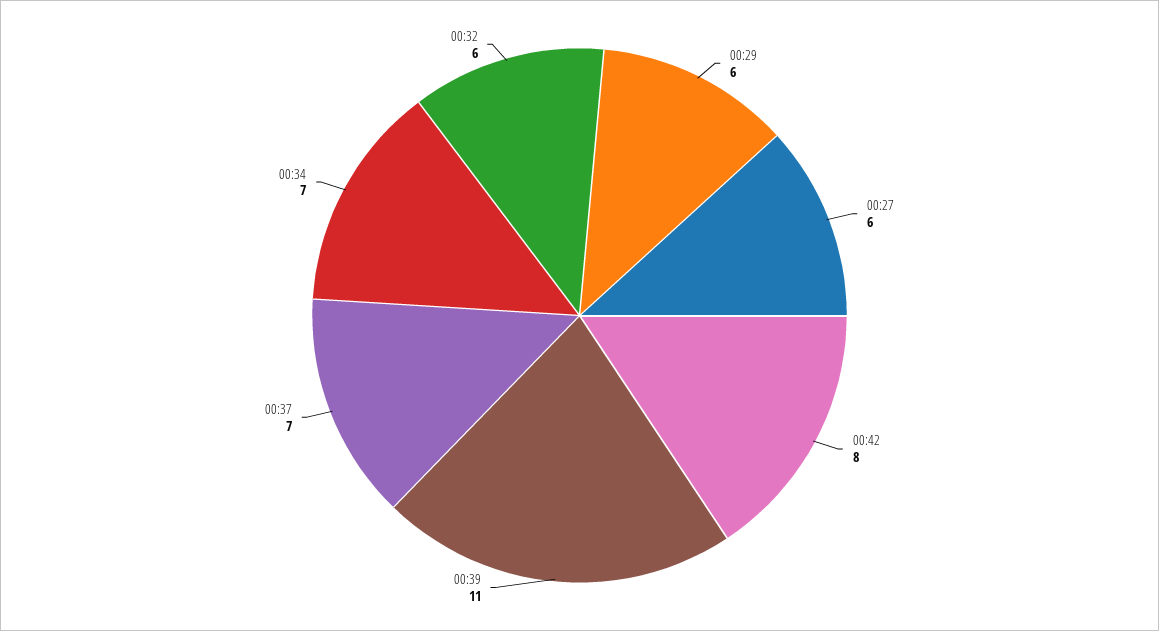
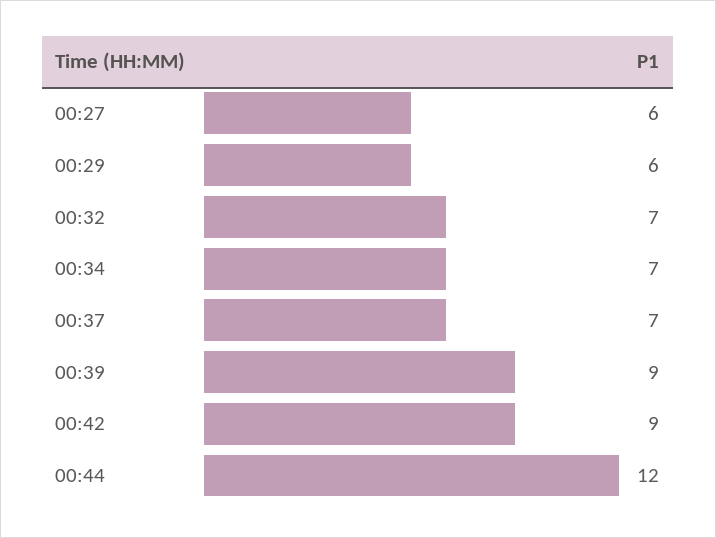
00:42: 8 -> 9
00:39: 11 -> 9
00:32: 6 -> 7
00:44: none -> 12

